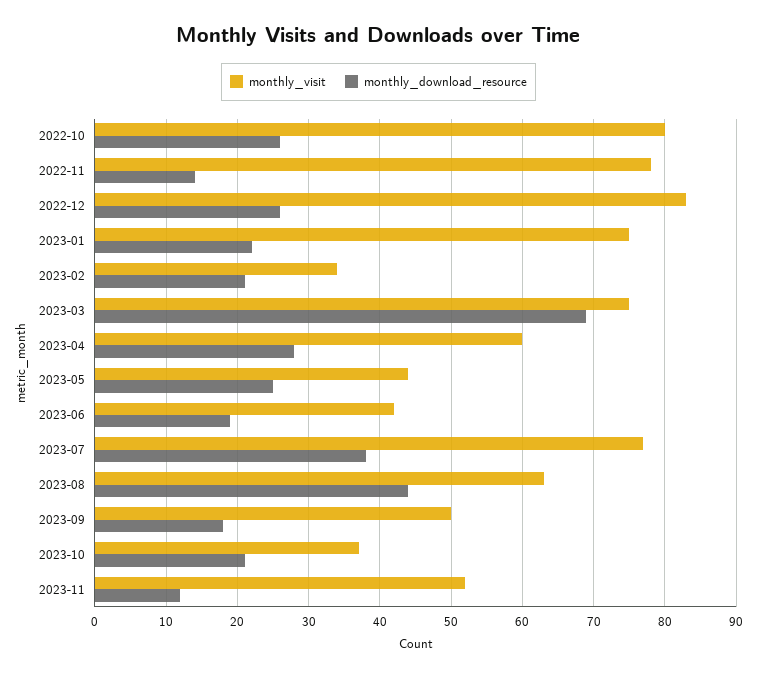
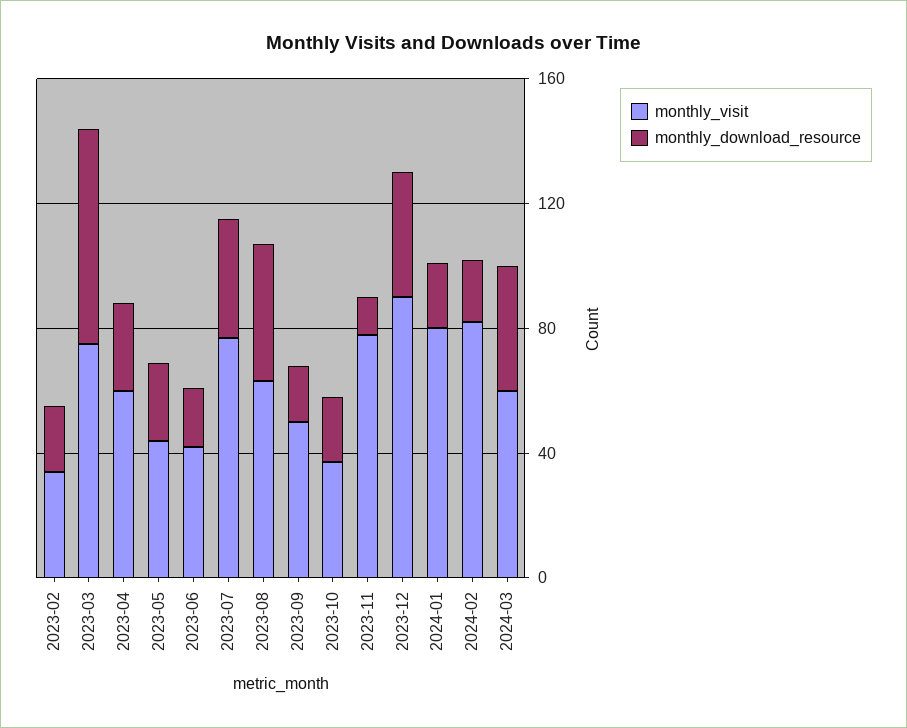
monthly_visit, 2022-10: 80 -> none
monthly_download_resource, 2022-10: 26 -> none
monthly_visit, 2022-11: 78 -> none
monthly_download_resource, 2022-11: 14 -> none
monthly_visit, 2022-12: 83 -> none
monthly_download_resource, 2022-12: 26 -> none
monthly_visit, 2023-01: 75 -> none
monthly_download_resource, 2023-01: 22 -> none
monthly_visit, 2023-11: 52 -> 80
monthly_visit, 2023-12: none -> 90
monthly_download_resource, 2023-12: none -> 40
monthly_visit, 2024-01: none -> 80
monthly_download_resource, 2024-01: none -> 20
monthly_visit, 2024-02: none -> 80
monthly_download_resource, 2024-02: none -> 20
monthly_visit, 2024-03: none -> 60
monthly_download_resource, 2024-03: none -> 40

